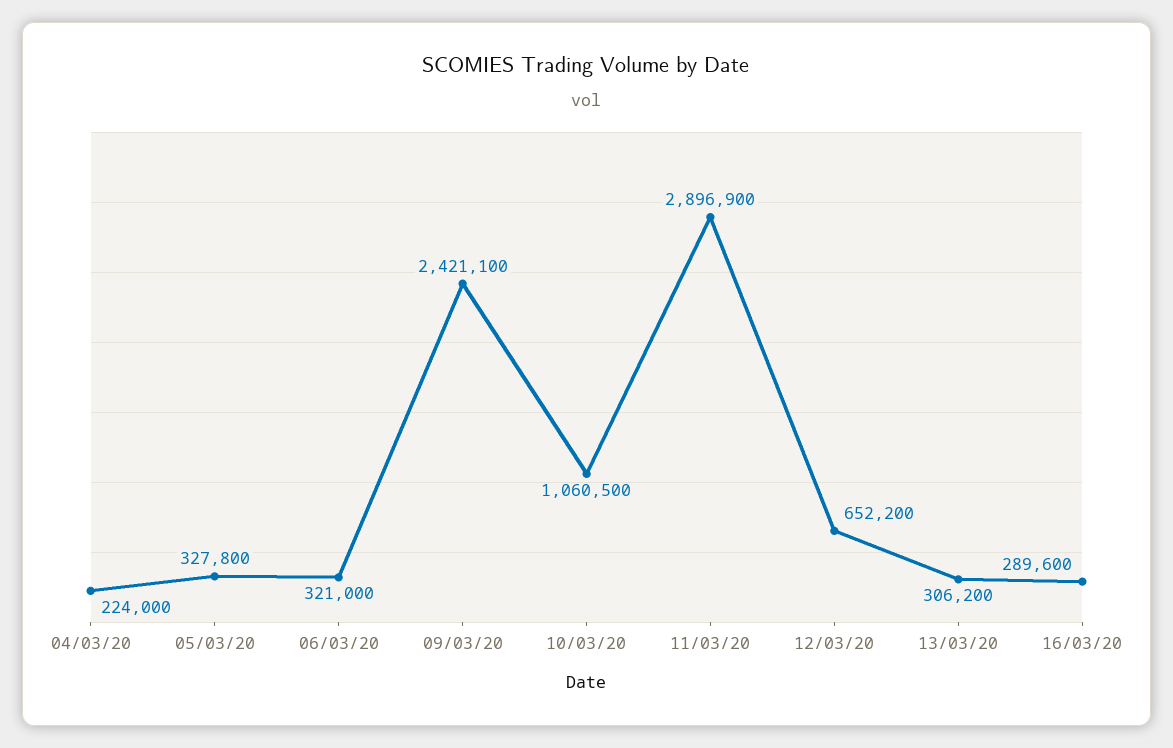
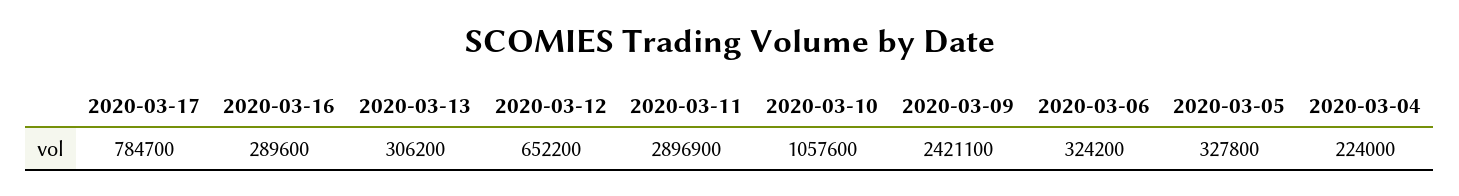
06/03/20: 321000 -> 324200
10/03/20: 1060500 -> 1057600
2020-03-17: none -> 784700

